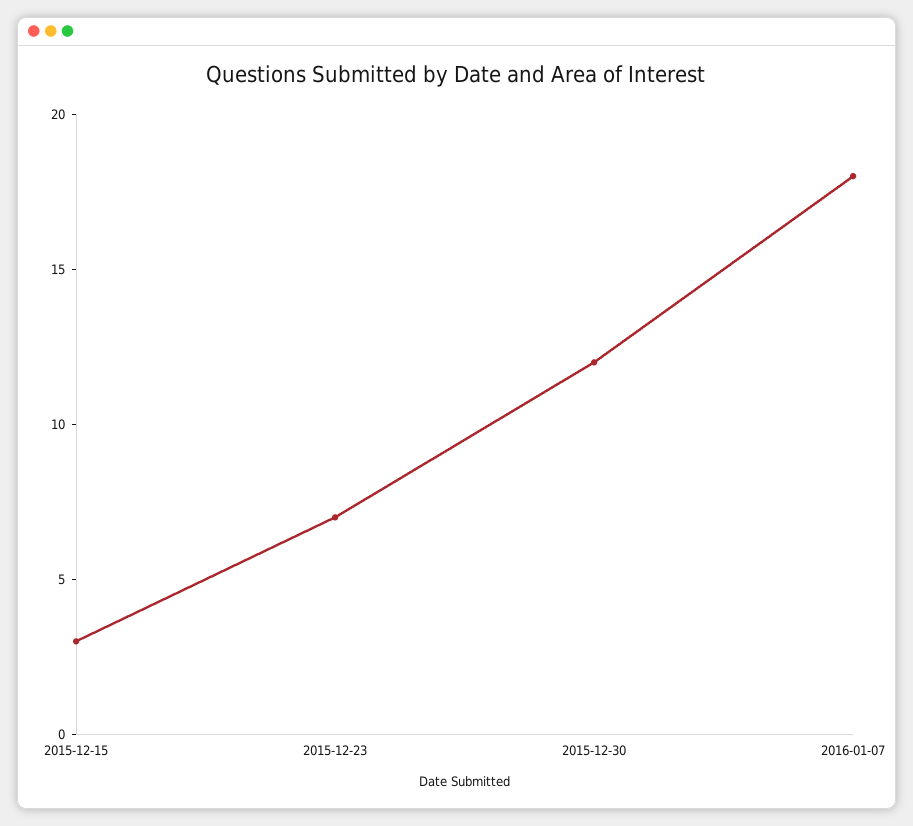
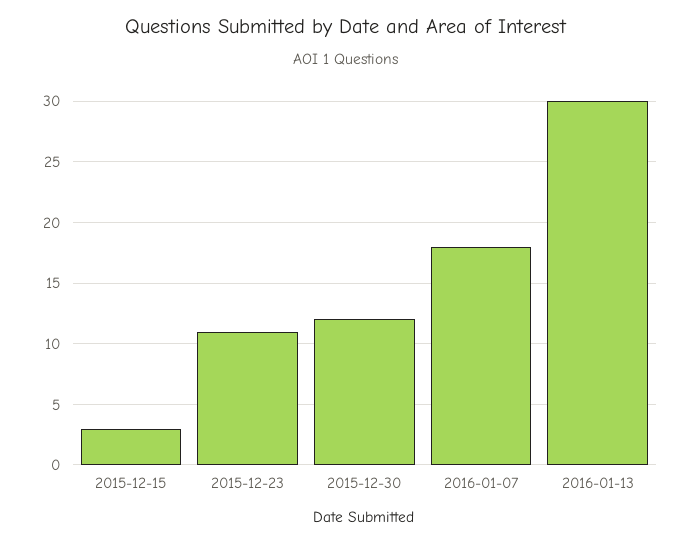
2015-12-23: 7 -> 11
2016-01-13: none -> 30

